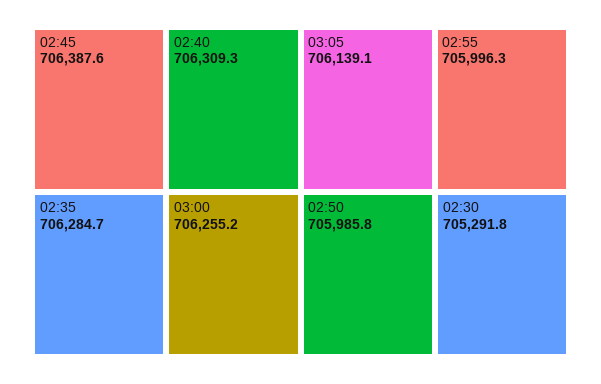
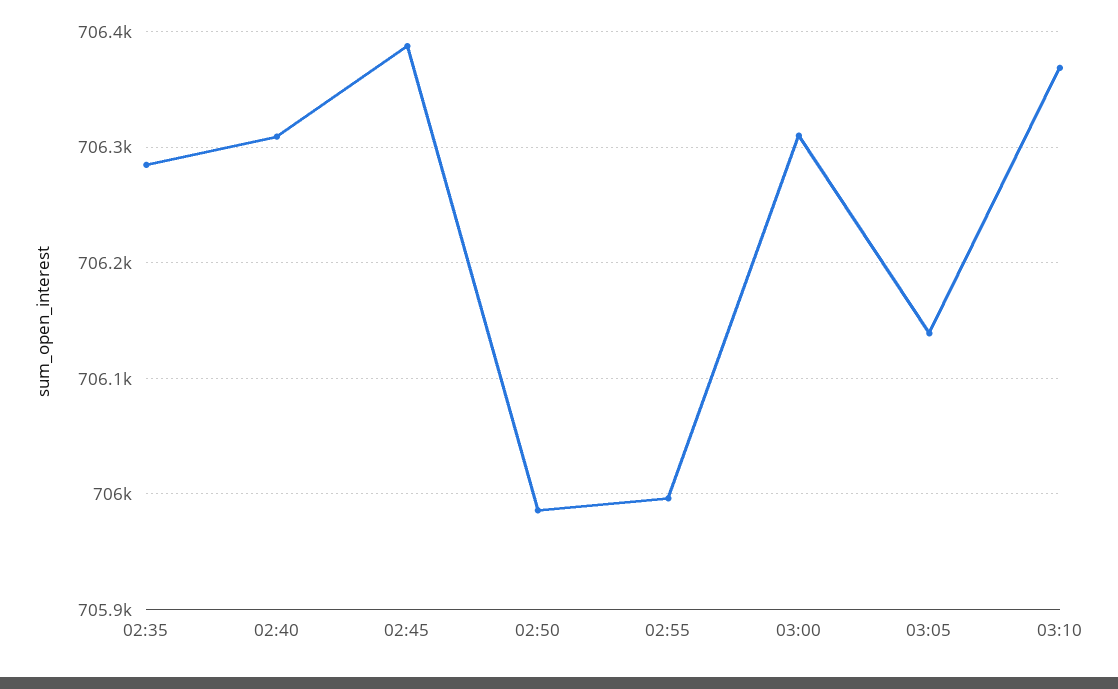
03:00: 706255.2 -> 706310
02:30: 705291.8 -> none
03:10: none -> 706370

